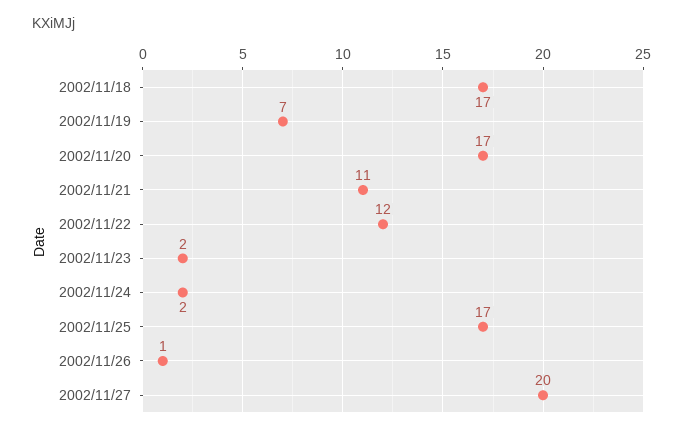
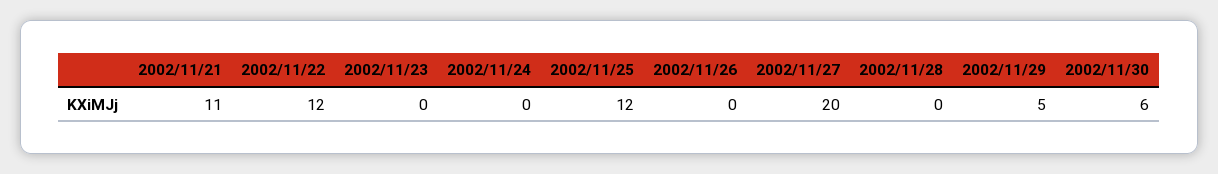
2002/11/18: 17 -> none
2002/11/19: 7 -> none
2002/11/20: 17 -> none
2002/11/23: 2 -> 0
2002/11/24: 2 -> 0
2002/11/25: 17 -> 12
2002/11/26: 1 -> 0
2002/11/28: none -> 0
2002/11/29: none -> 5
2002/11/30: none -> 6

